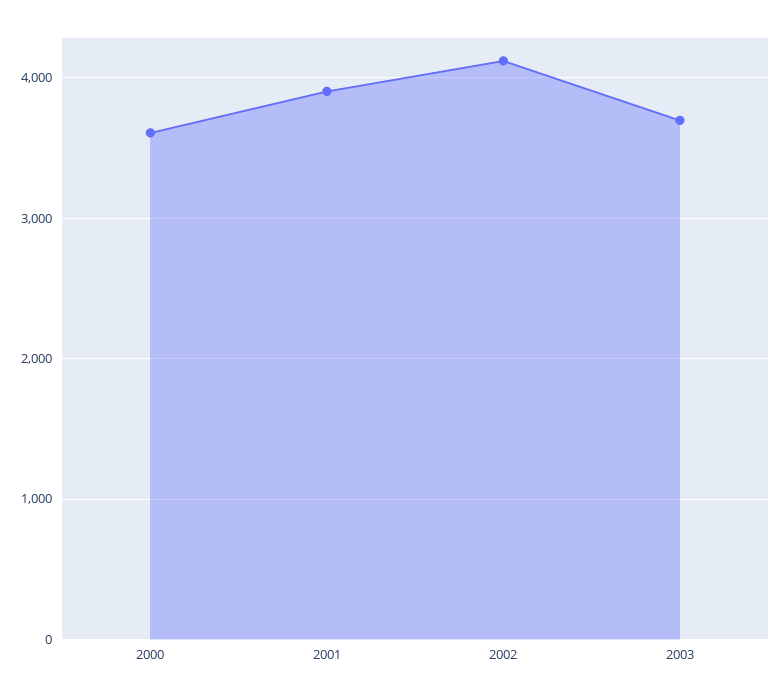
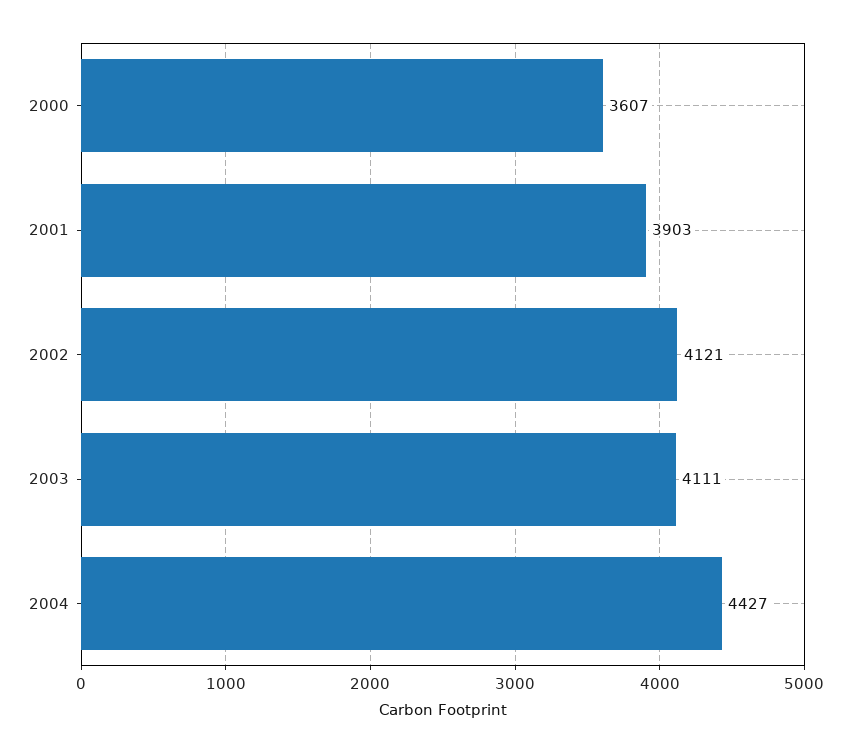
2003: 3700 -> 4111
2004: none -> 4427

